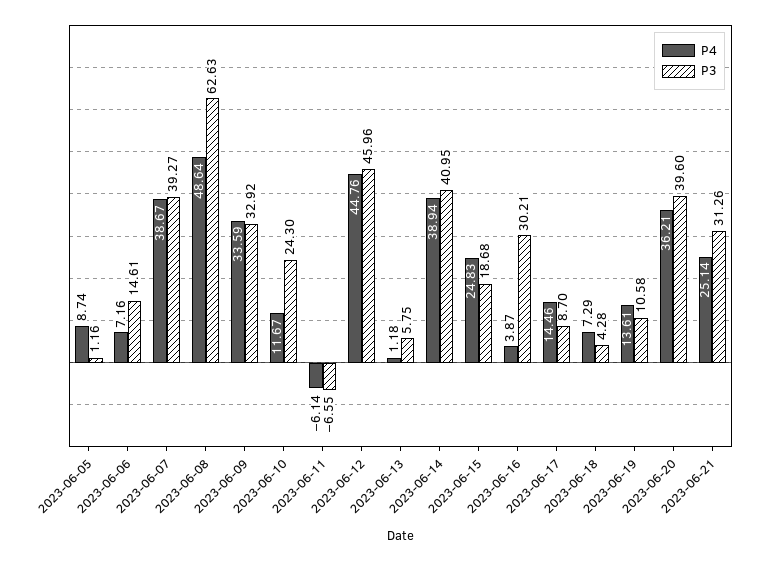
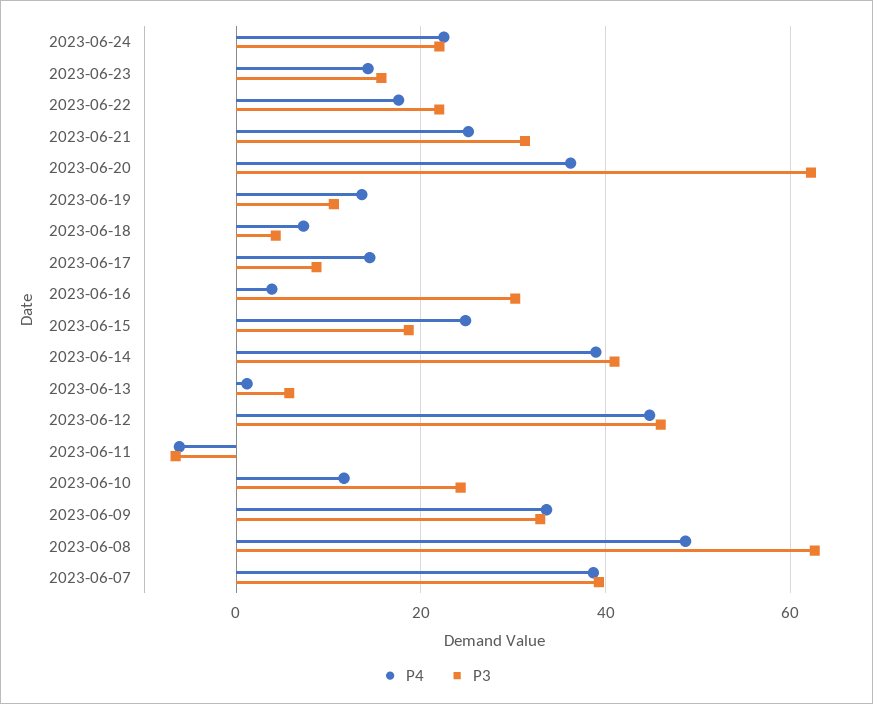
P4, 2023-06-05: 8.74 -> none
P3, 2023-06-05: 1.16 -> none
P4, 2023-06-06: 7.16 -> none
P3, 2023-06-06: 14.61 -> none
P3, 2023-06-20: 39.6 -> 62
P4, 2023-06-24: none -> 22
P3, 2023-06-24: none -> 22
P4, 2023-06-23: none -> 14
P3, 2023-06-23: none -> 16
P4, 2023-06-22: none -> 18
P3, 2023-06-22: none -> 22

